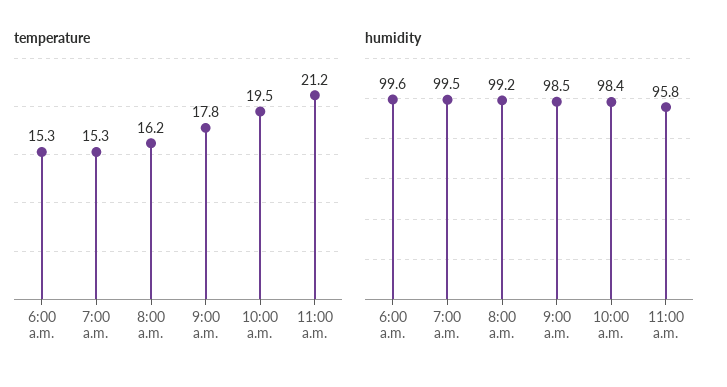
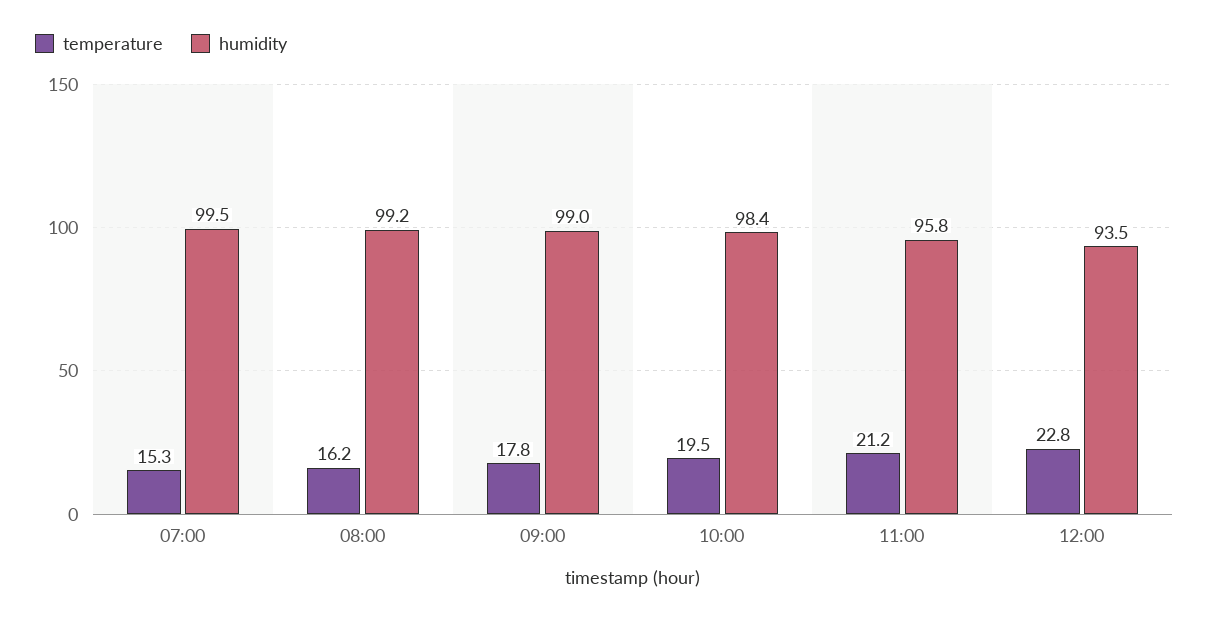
temperature, 6:00 a.m.: 15.3 -> none
humidity, 6:00 a.m.: 99.6 -> none
humidity, 9:00 a.m.: 98.5 -> 99
temperature, 12:00: none -> 22.8
humidity, 12:00: none -> 93.5

